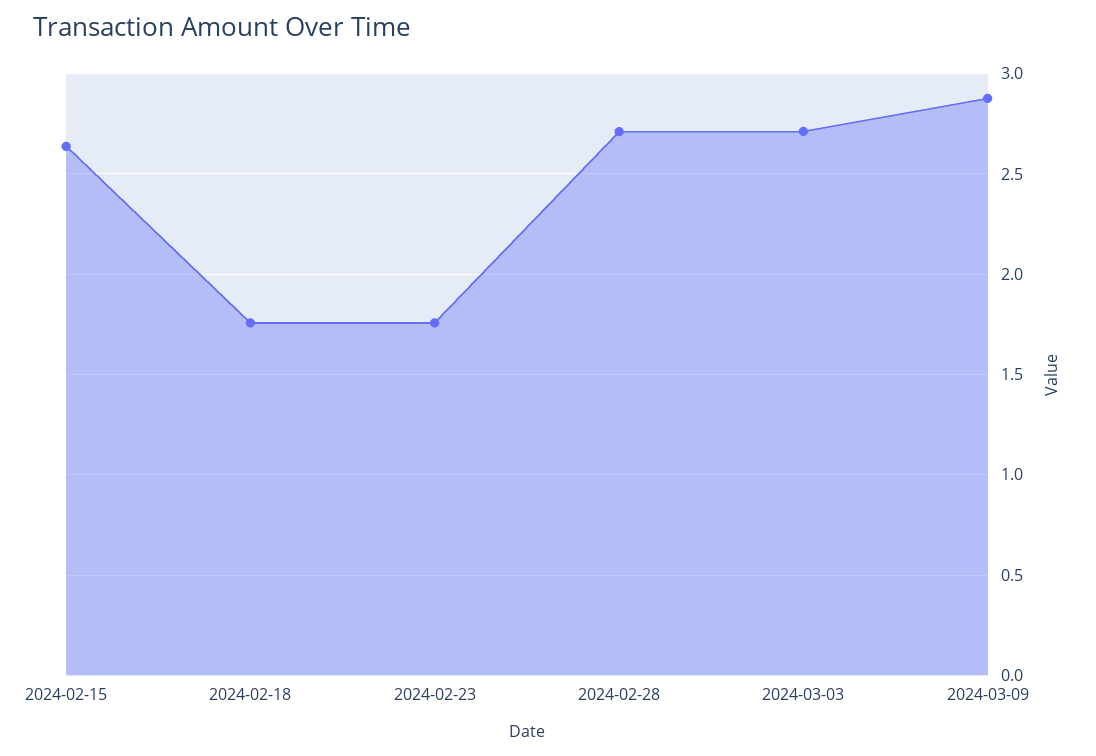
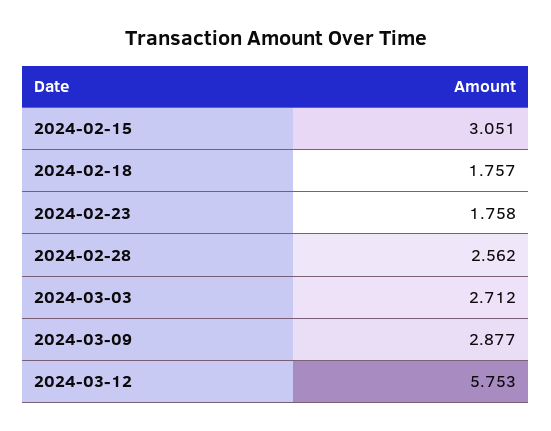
2024-02-15: 2.65 -> 3.051
2024-02-28: 2.7 -> 2.562
2024-03-12: none -> 5.753

